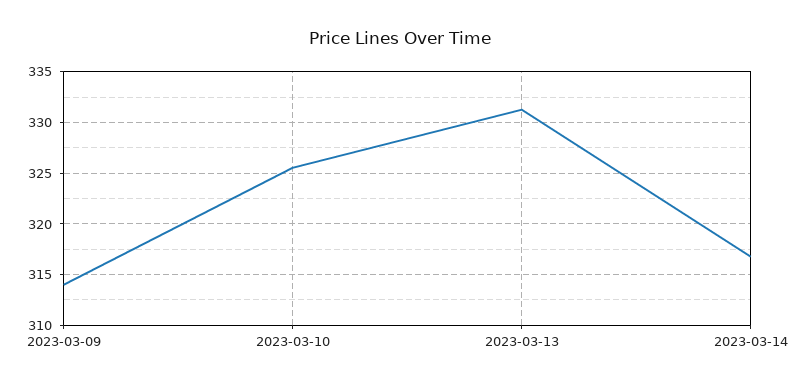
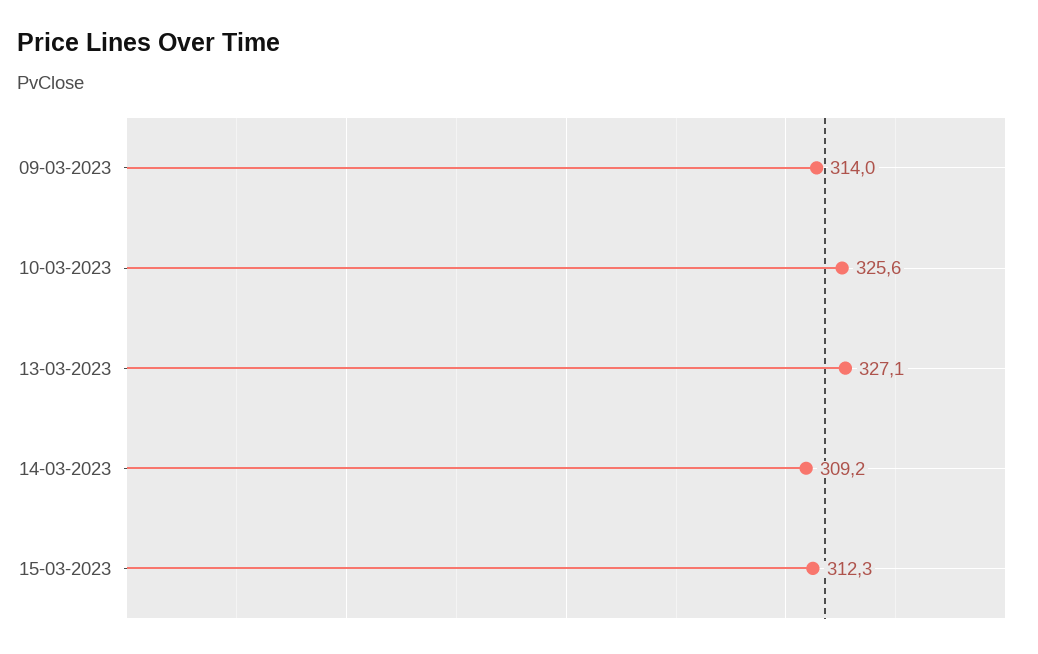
2023-03-13: 331 -> 327.1
2023-03-14: 317 -> 309.2
15-03-2023: none -> 312.3

